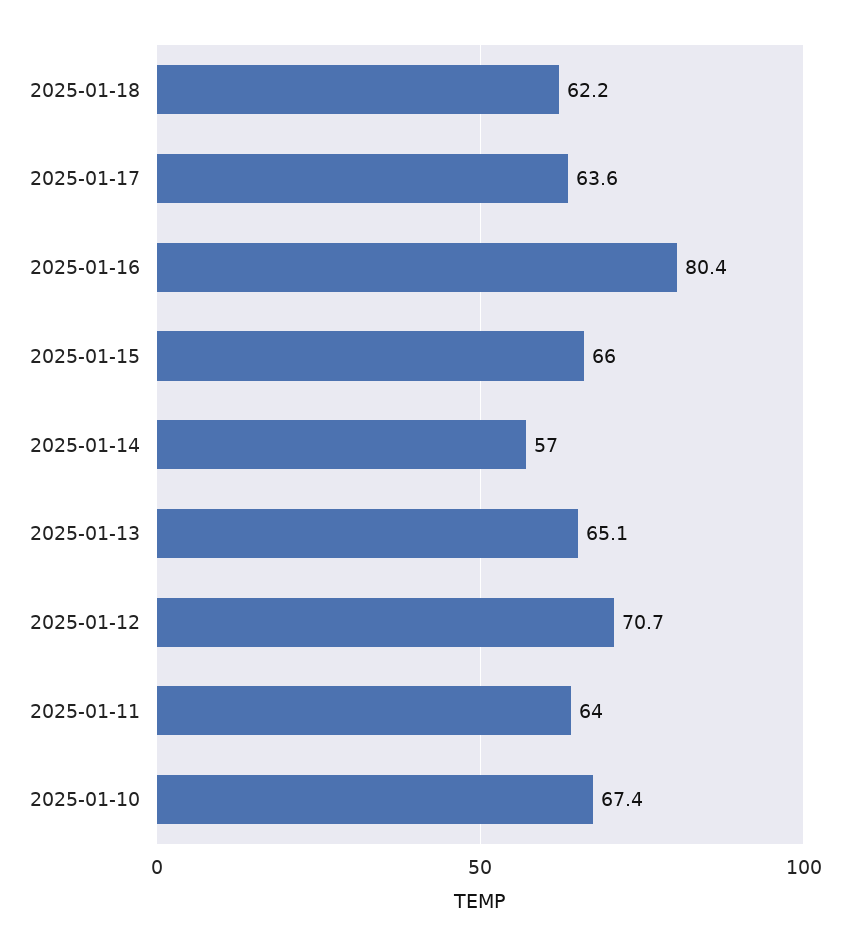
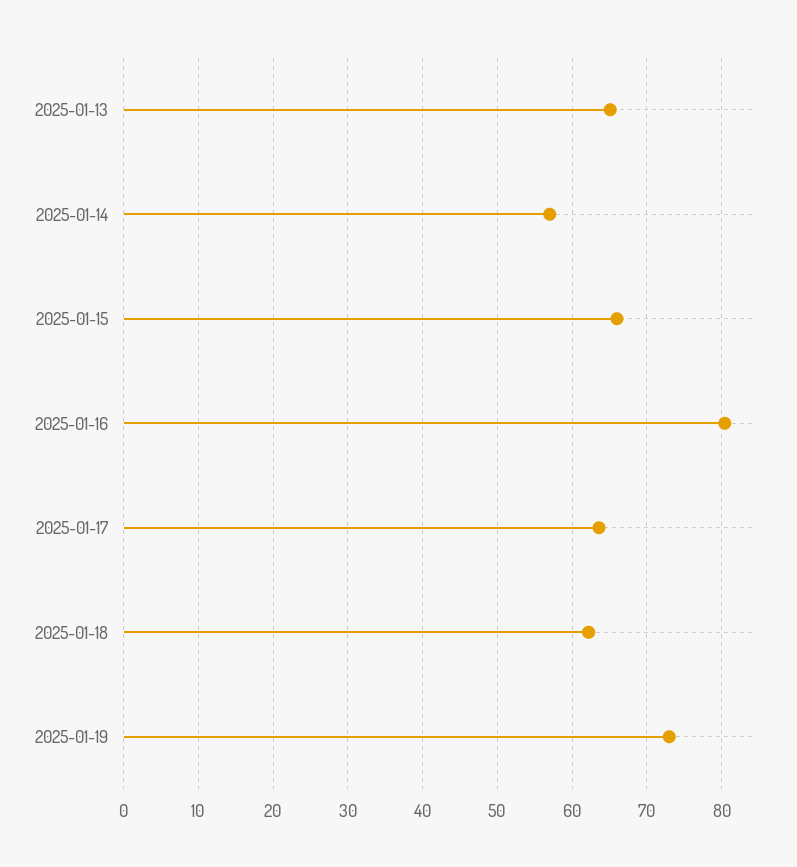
2025-01-12: 70.7 -> none
2025-01-11: 64 -> none
2025-01-10: 67.4 -> none
2025-01-19: none -> 73

